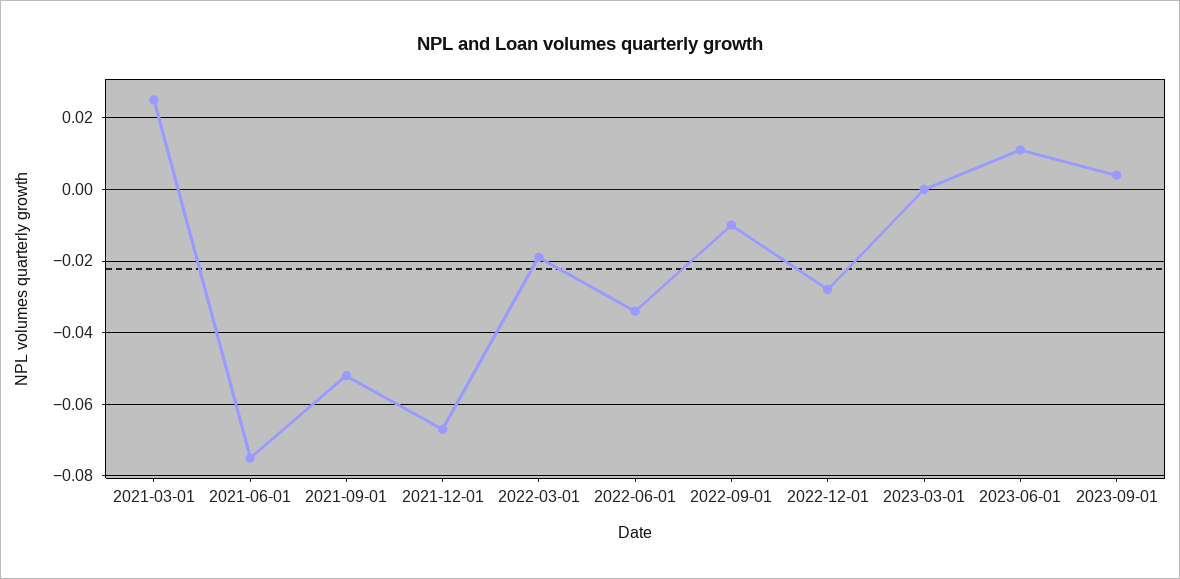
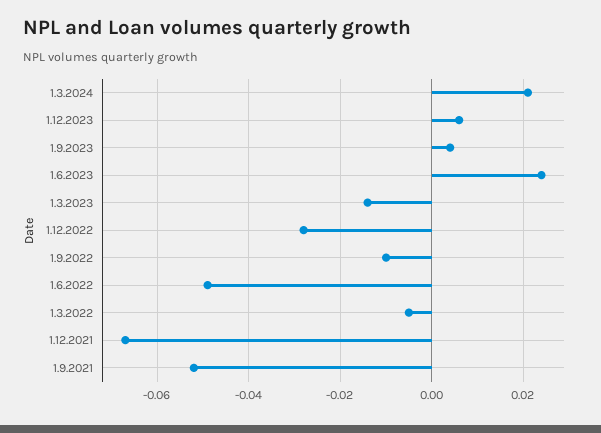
2021-03-01: 0.025 -> none
2021-06-01: -0.075 -> none
2022-03-01: -0.02 -> -0.005
2022-06-01: -0.035 -> -0.05
2023-03-01: 0 -> -0.015
2023-06-01: 0.01 -> 0.025
1.3.2024: none -> 0.02
1.12.2023: none -> 0.005

